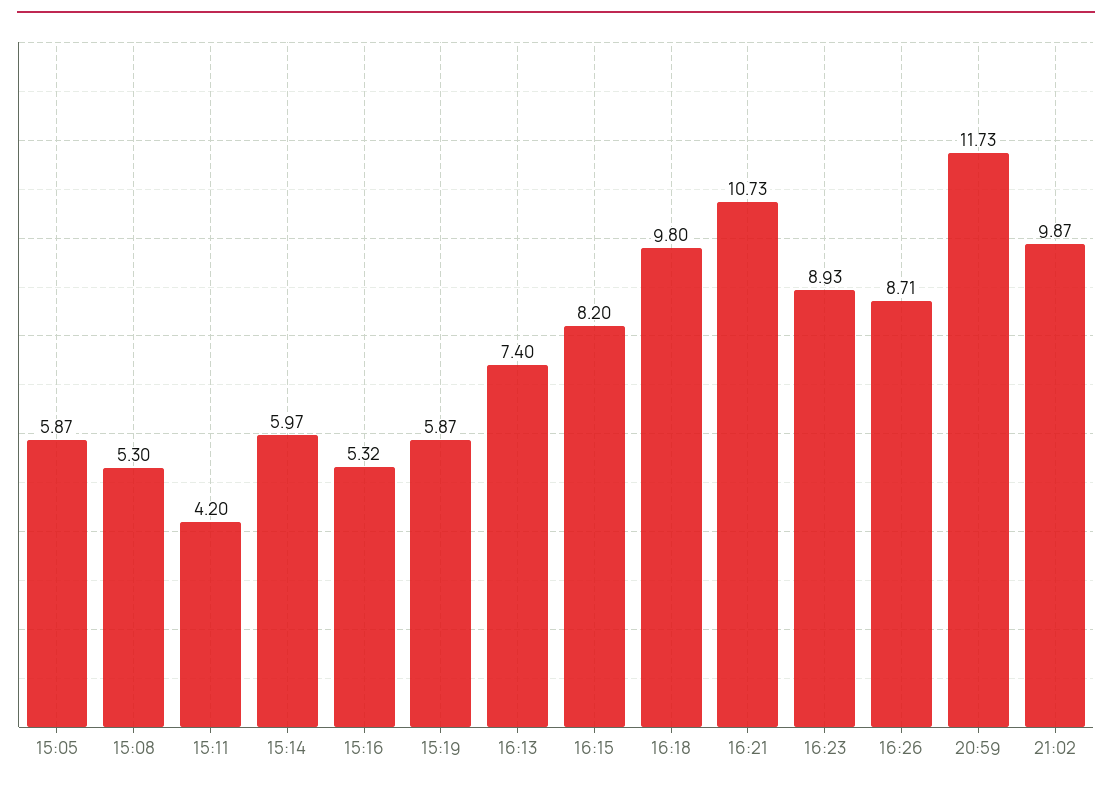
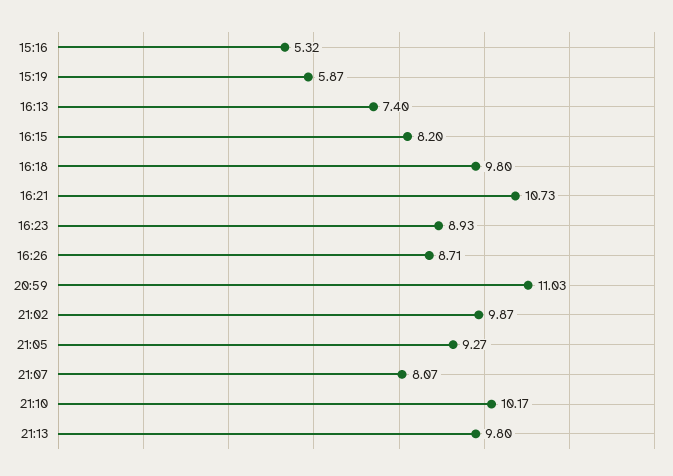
15:05: 5.87 -> none
15:08: 5.3 -> none
15:11: 4.2 -> none
15:14: 5.97 -> none
20:59: 11.73 -> 11.03
21:05: none -> 9.27
21:07: none -> 8.07
21:10: none -> 10.17
21:13: none -> 9.8

